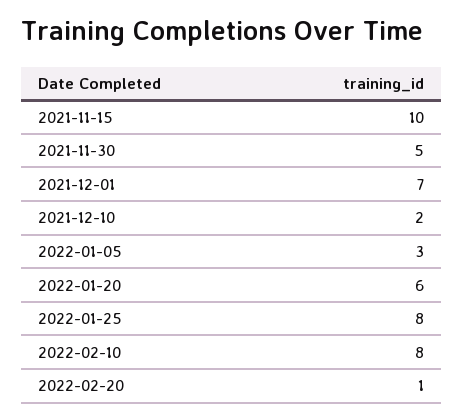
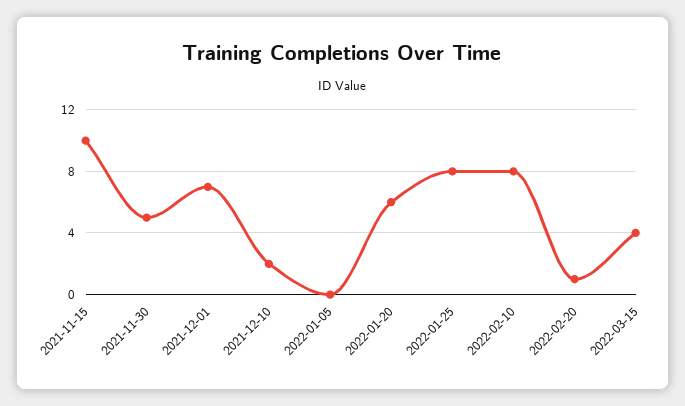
2022-01-05: 3 -> 0
2022-03-15: none -> 4

